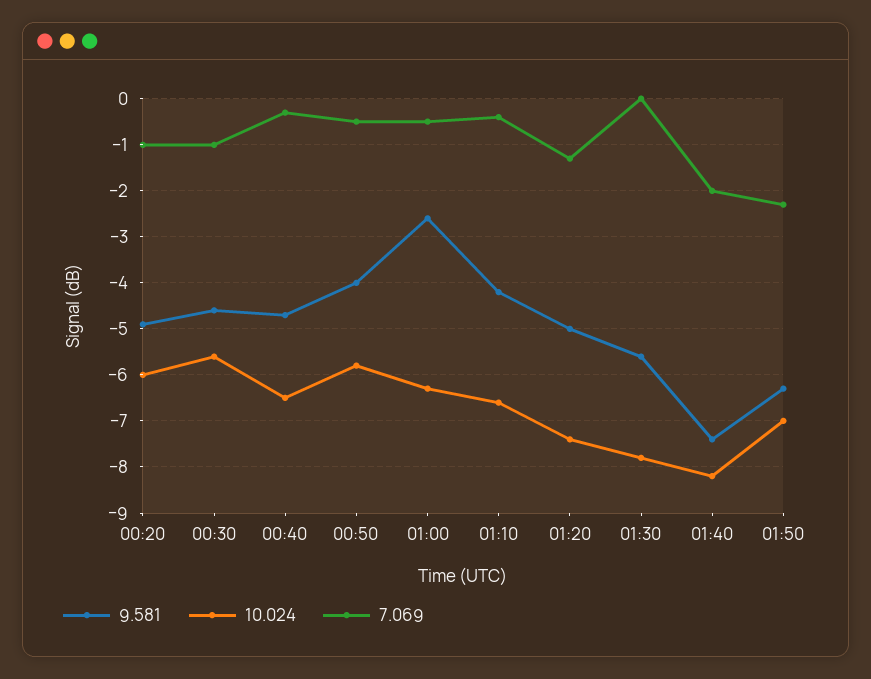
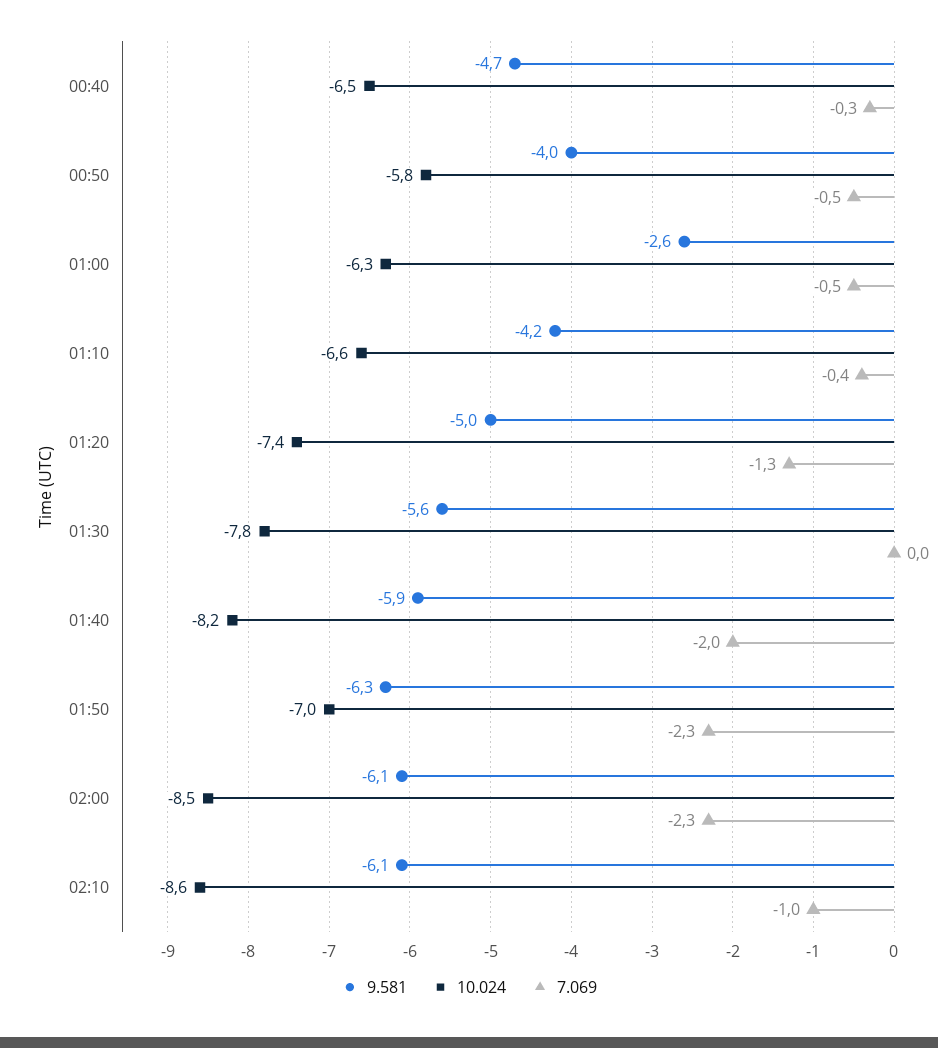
9.581, 00:20: -5 -> none
10.024, 00:20: -6 -> none
7.069, 00:20: -1 -> none
9.581, 00:30: -4.5 -> none
10.024, 00:30: -5.5 -> none
7.069, 00:30: -1 -> none
9.581, 01:40: -7.5 -> -5.9
9.581, 02:00: none -> -6.1
10.024, 02:00: none -> -8.5
7.069, 02:00: none -> -2.3
9.581, 02:10: none -> -6.1
10.024, 02:10: none -> -8.6
7.069, 02:10: none -> -1

